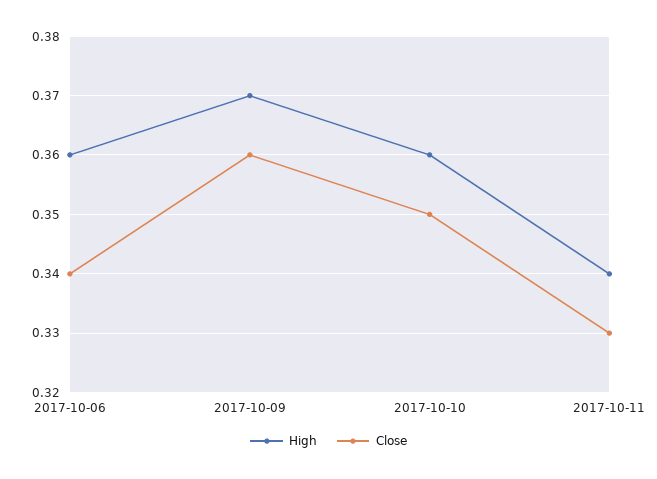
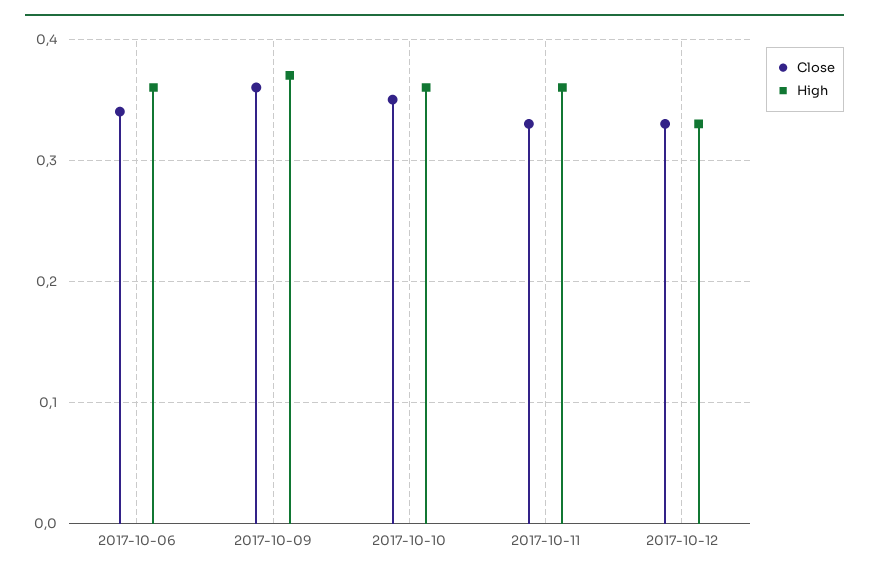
High, 2017-10-11: 0.34 -> 0.36
Close, 2017-10-12: none -> 0.33
High, 2017-10-12: none -> 0.33

